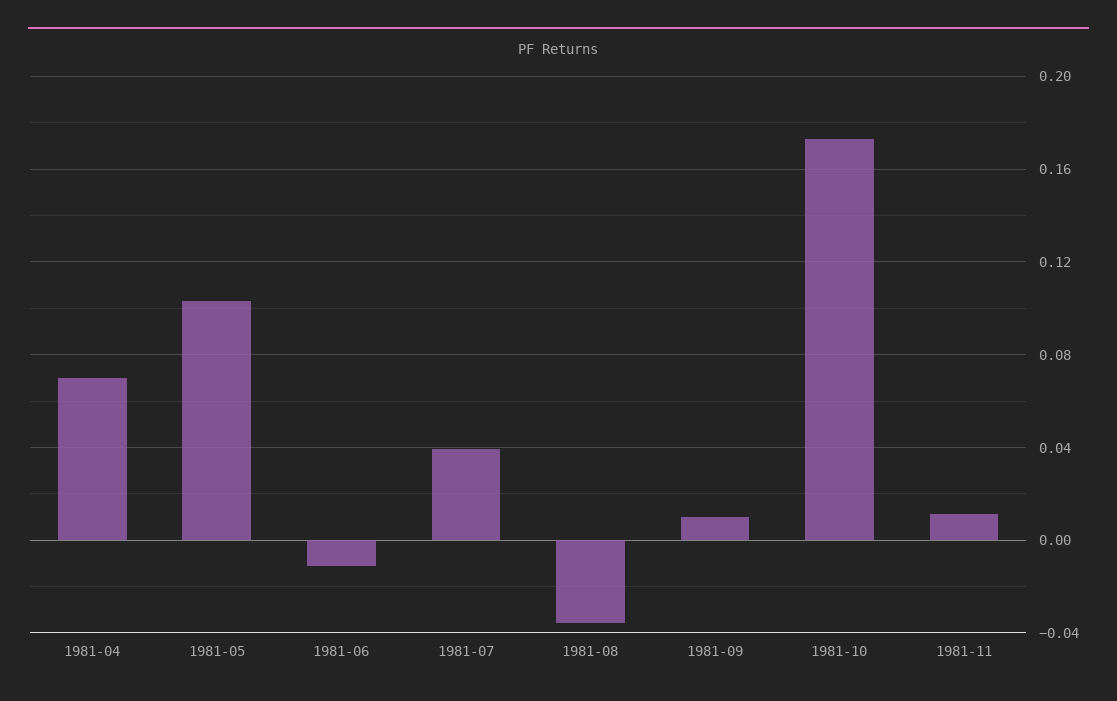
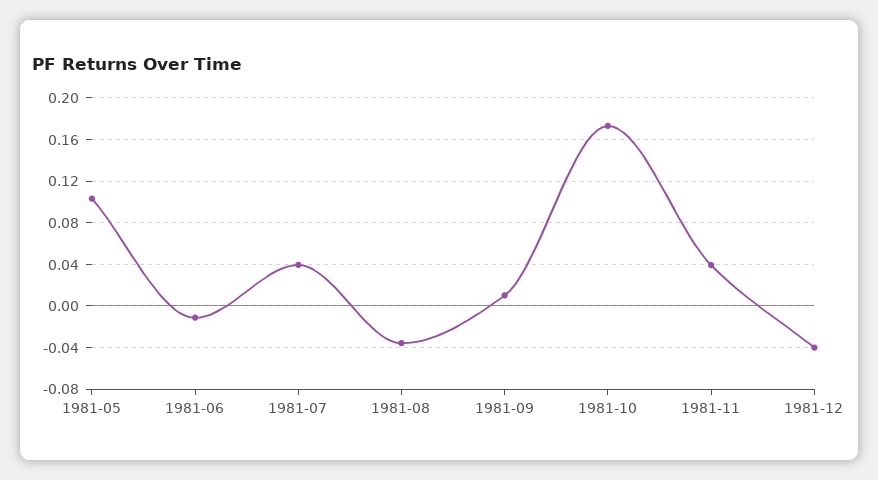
1981-04: 0.07 -> none
1981-11: 0.01 -> 0.04
1981-12: none -> -0.04

